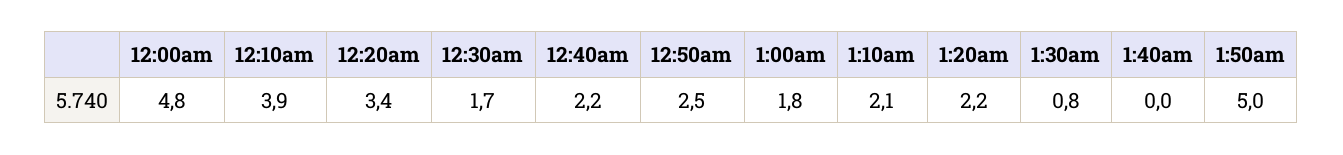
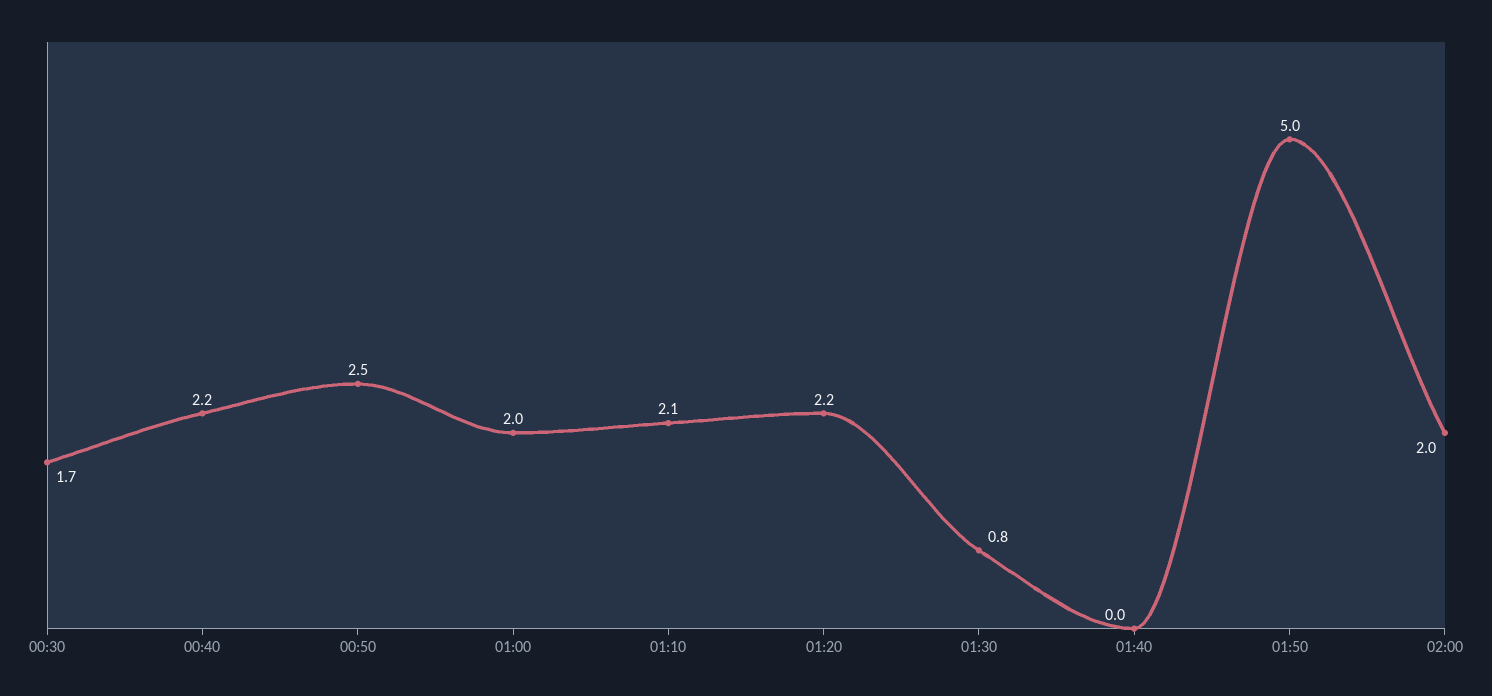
12:00am: 4.8 -> none
12:10am: 3.9 -> none
12:20am: 3.4 -> none
1:00am: 1.8 -> 2
02:00: none -> 2

